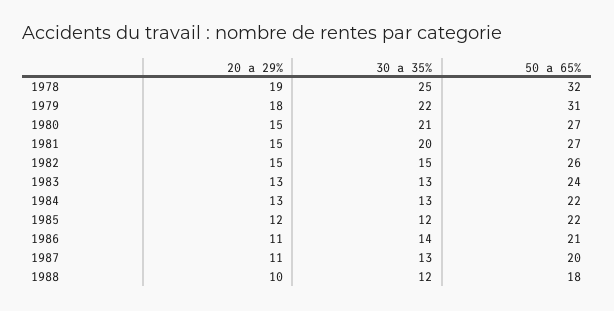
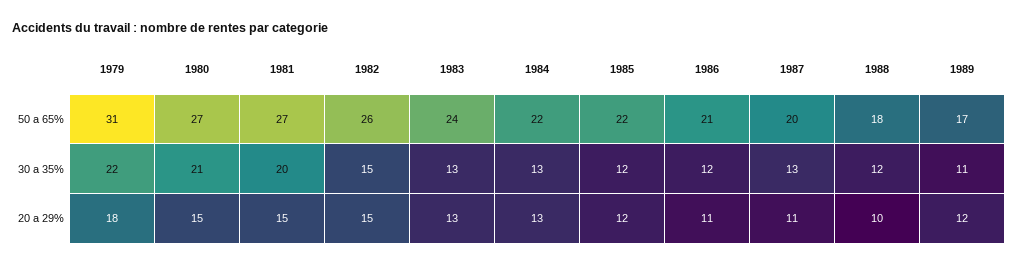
20 a 29%, 1978: 19 -> none
30 a 35%, 1978: 25 -> none
50 a 65%, 1978: 32 -> none
30 a 35%, 1986: 14 -> 12
50 a 65%, 1989: none -> 17
30 a 35%, 1989: none -> 11
20 a 29%, 1989: none -> 12

